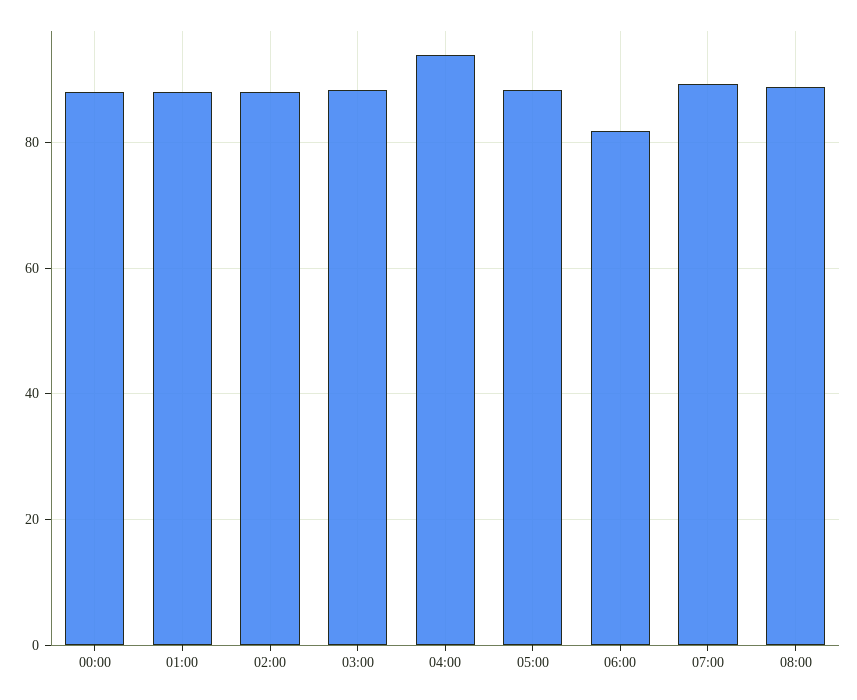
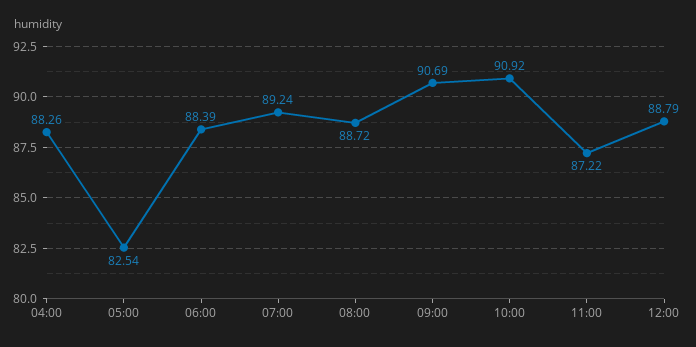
00:00: 88 -> none
01:00: 88 -> none
02:00: 88 -> none
03:00: 88 -> none
04:00: 94 -> 88.26
05:00: 88 -> 82.54
06:00: 82 -> 88.39
09:00: none -> 90.69
10:00: none -> 90.92
11:00: none -> 87.22
12:00: none -> 88.79

